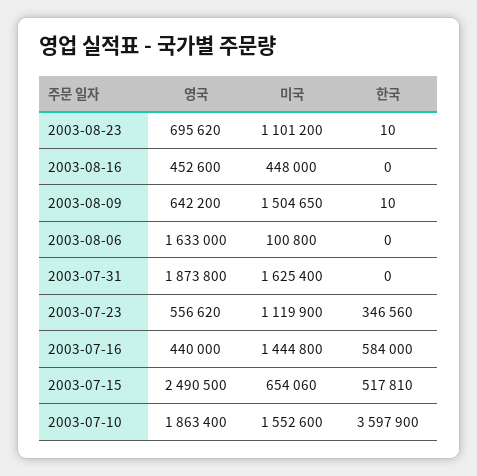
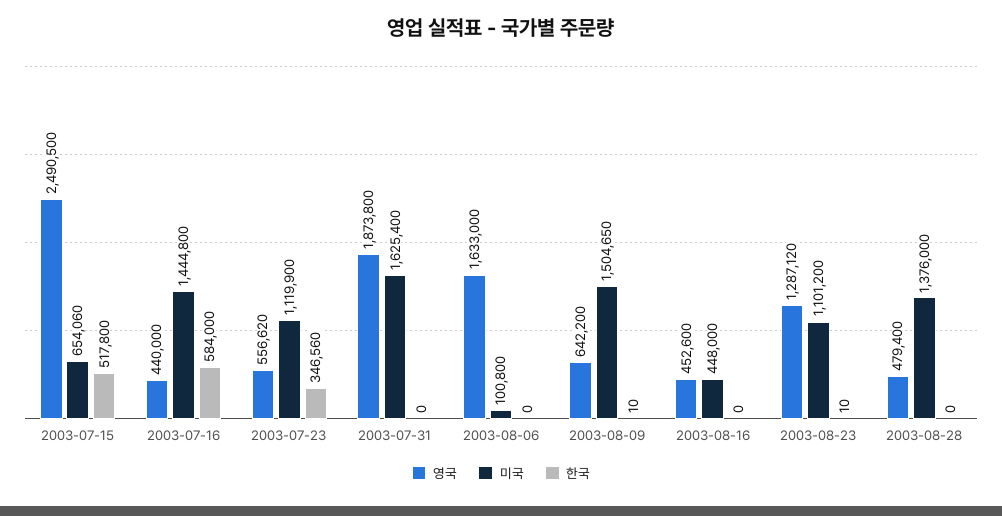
영국, 2003-08-23: 695620 -> 1287120
한국, 2003-07-15: 517810 -> 517800
영국, 2003-07-10: 1863400 -> none
미국, 2003-07-10: 1552600 -> none
한국, 2003-07-10: 3597900 -> none
영국, 2003-08-28: none -> 479400
미국, 2003-08-28: none -> 1376000
한국, 2003-08-28: none -> 0

